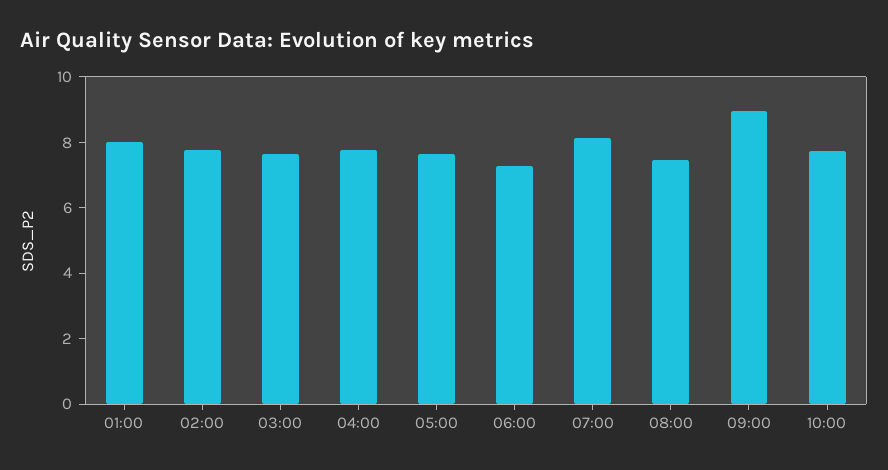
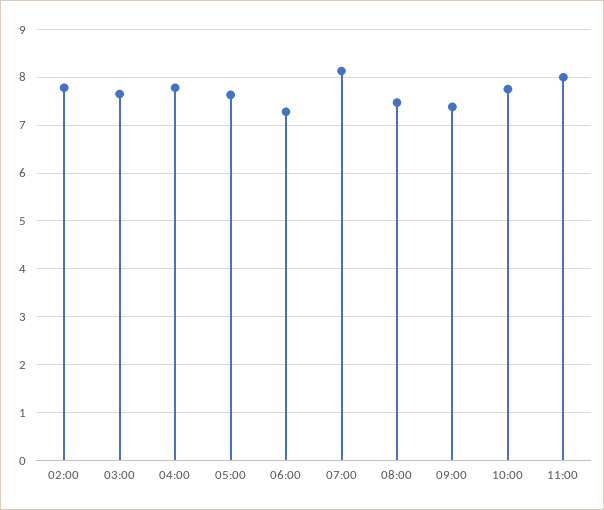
01:00: 8 -> none
09:00: 9 -> 7.4
11:00: none -> 8

